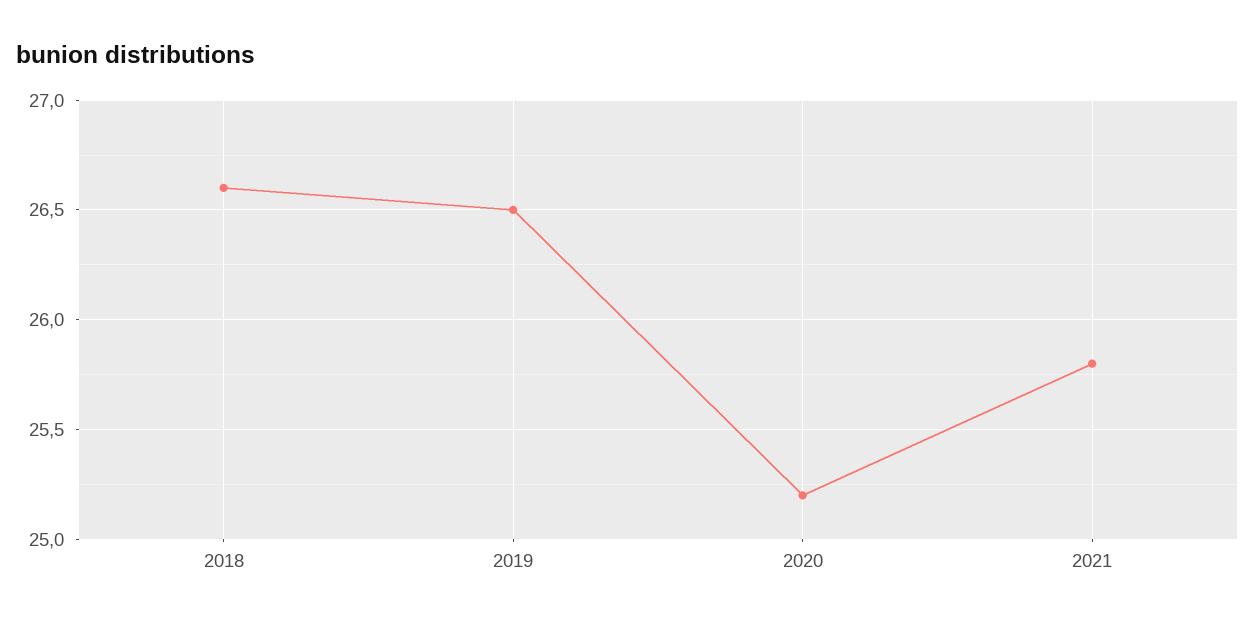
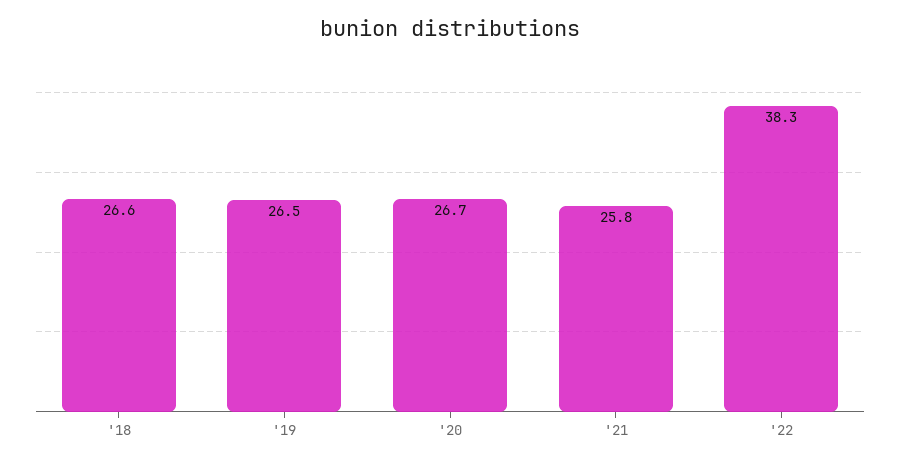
2020: 25.2 -> 26.7
'22: none -> 38.3

